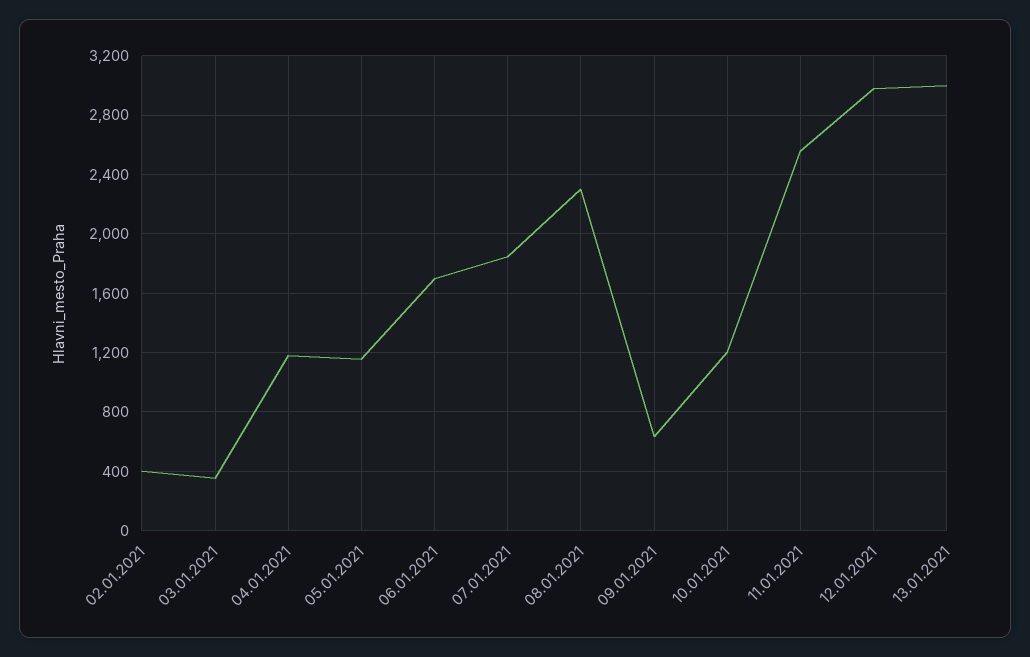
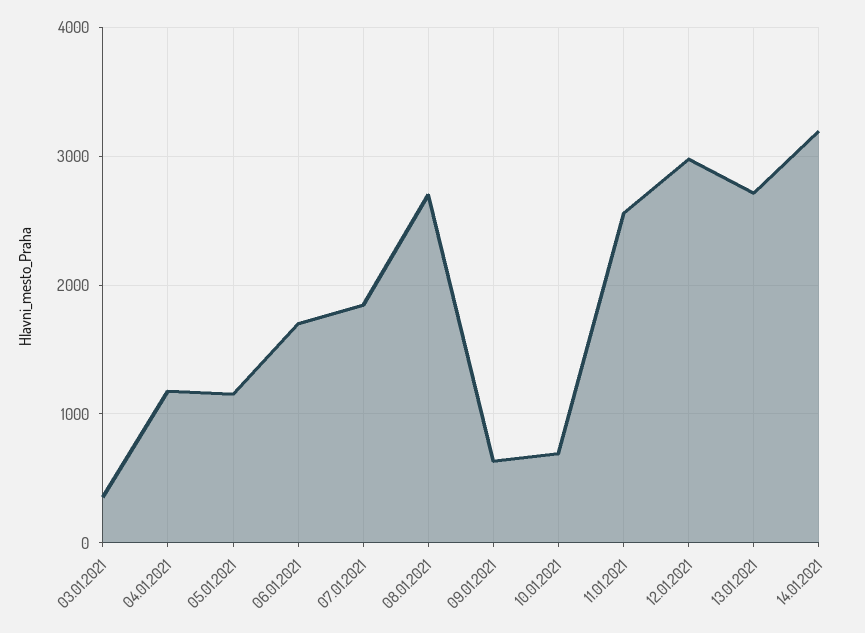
02.01.2021: 400 -> none
08.01.2021: 2300 -> 2700
10.01.2021: 1200 -> 700
13.01.2021: 3000 -> 2700
14.01.2021: none -> 3200

